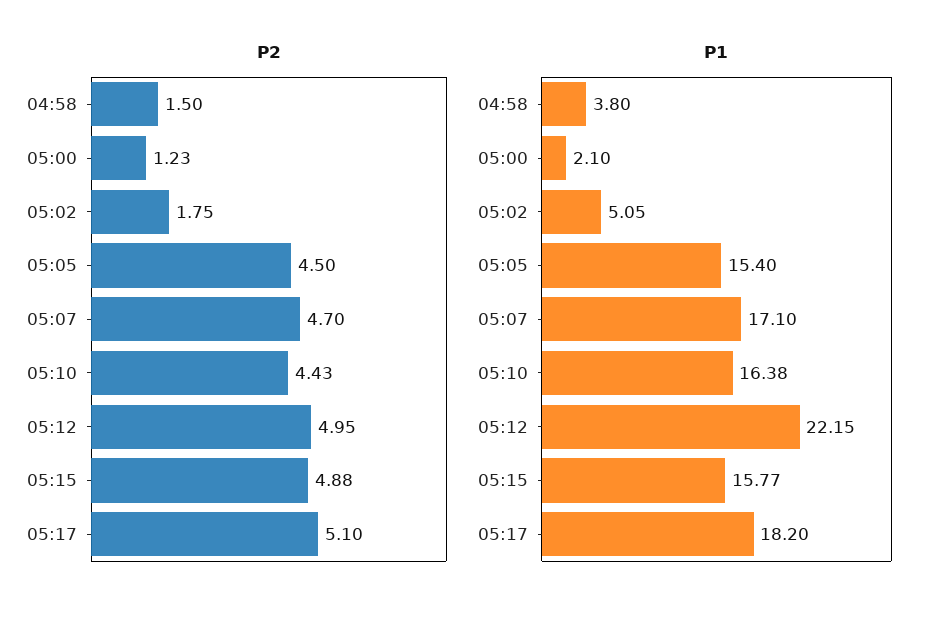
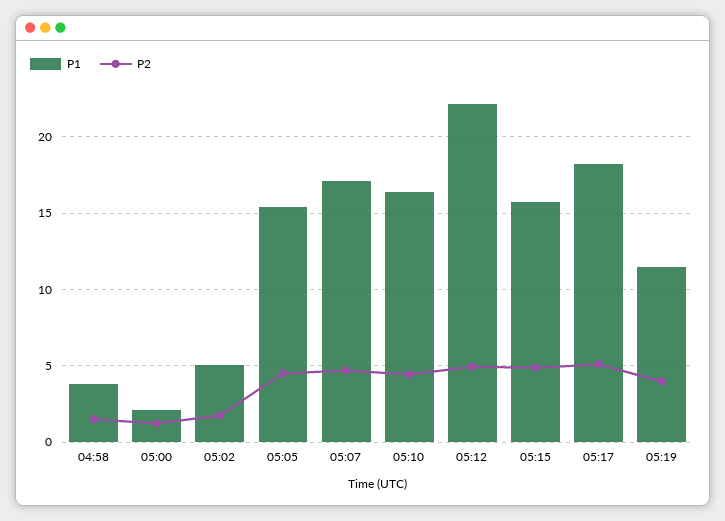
P1, 05:19: none -> 11.5
P2, 05:19: none -> 4

